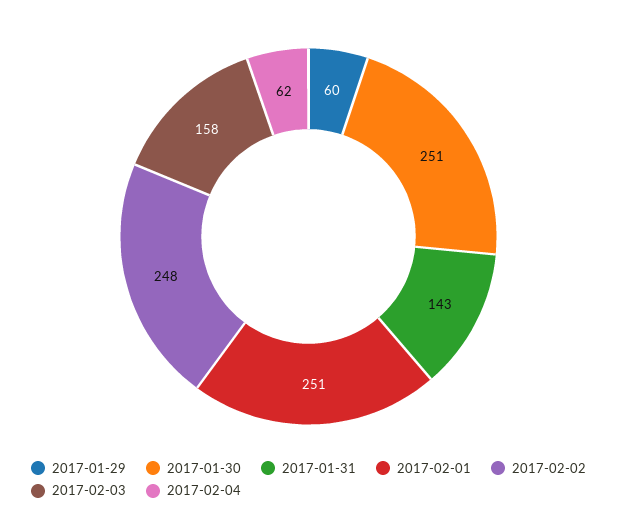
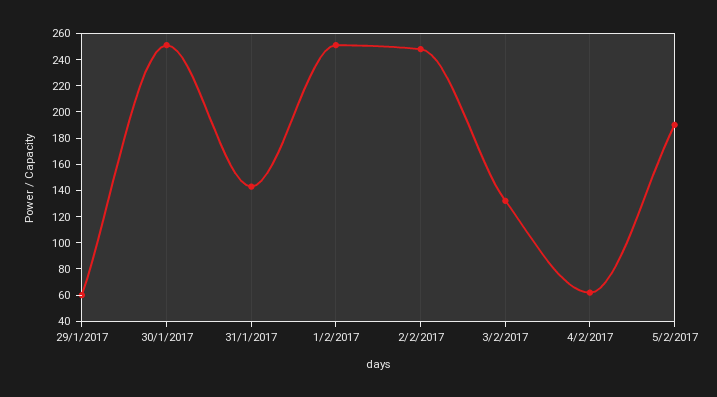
2017-02-03: 158 -> 130
5/2/2017: none -> 190

